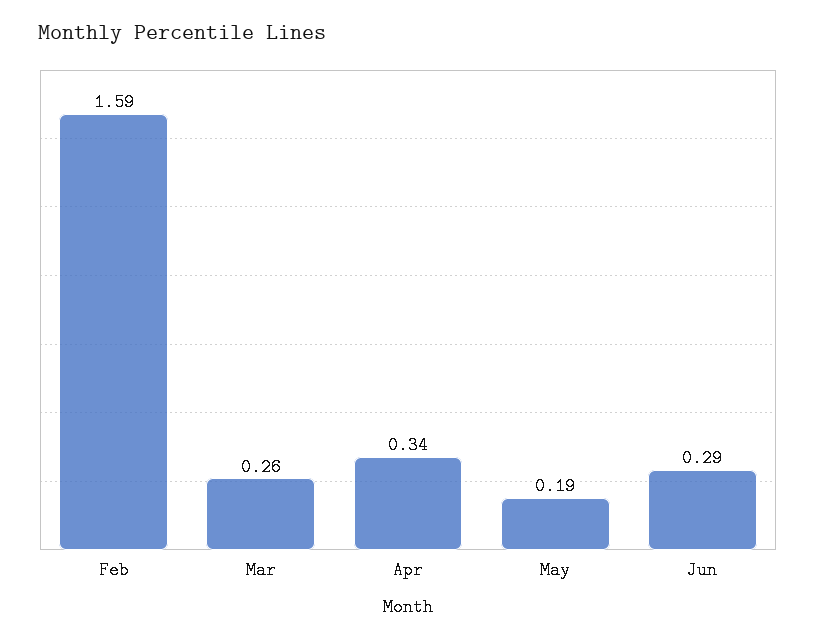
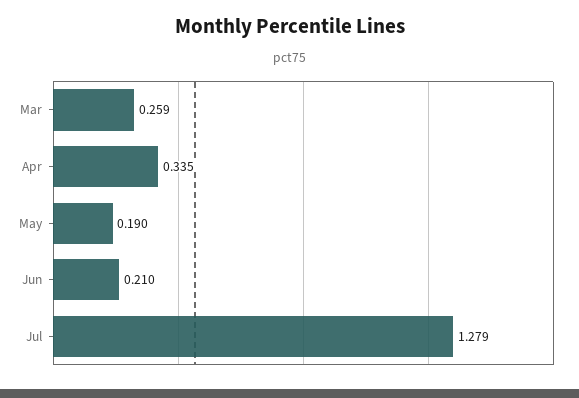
Feb: 1.59 -> none
Jun: 0.29 -> 0.21
Jul: none -> 1.279

